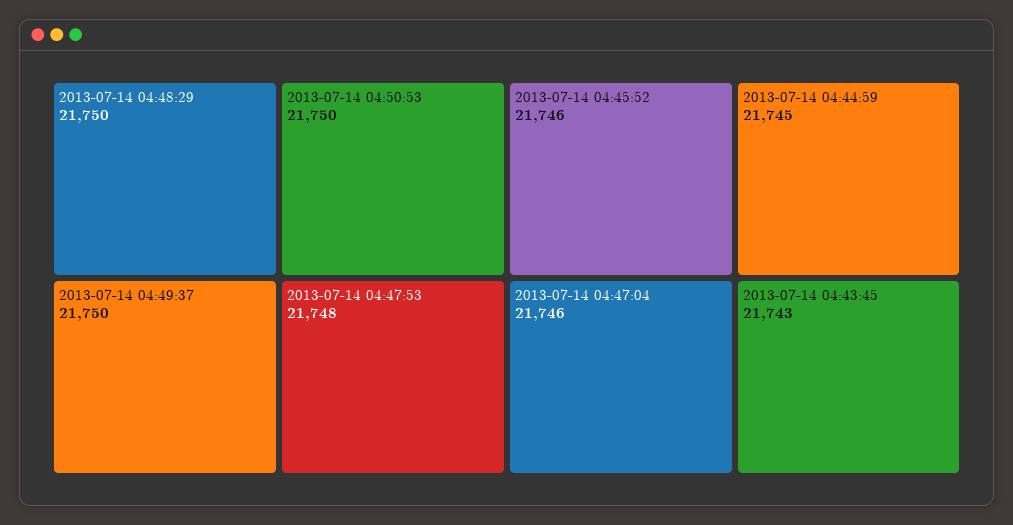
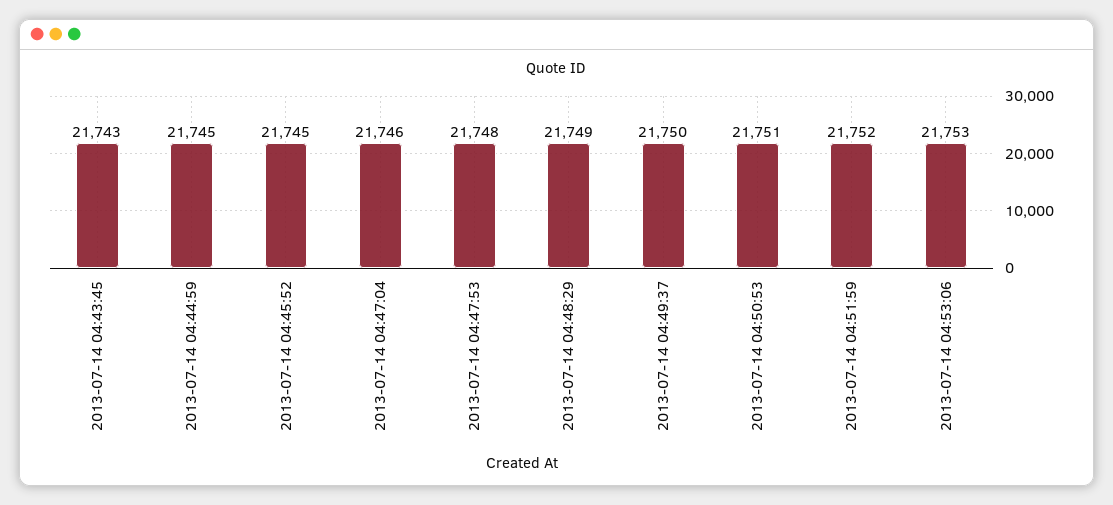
2013-07-14 04:48:29: 21750 -> 21749
2013-07-14 04:50:53: 21750 -> 21751
2013-07-14 04:45:52: 21746 -> 21745
2013-07-14 04:51:59: none -> 21752
2013-07-14 04:53:06: none -> 21753

